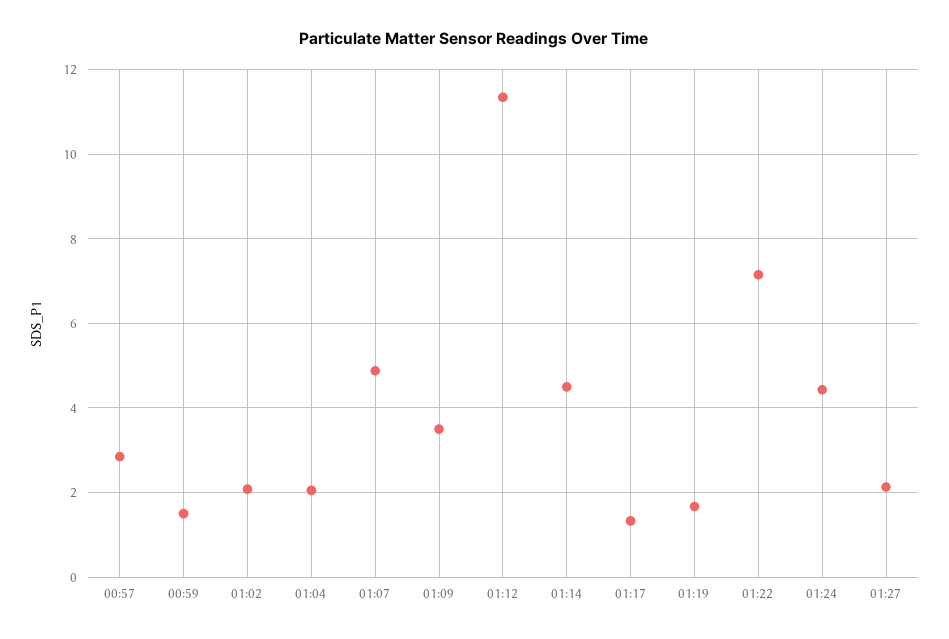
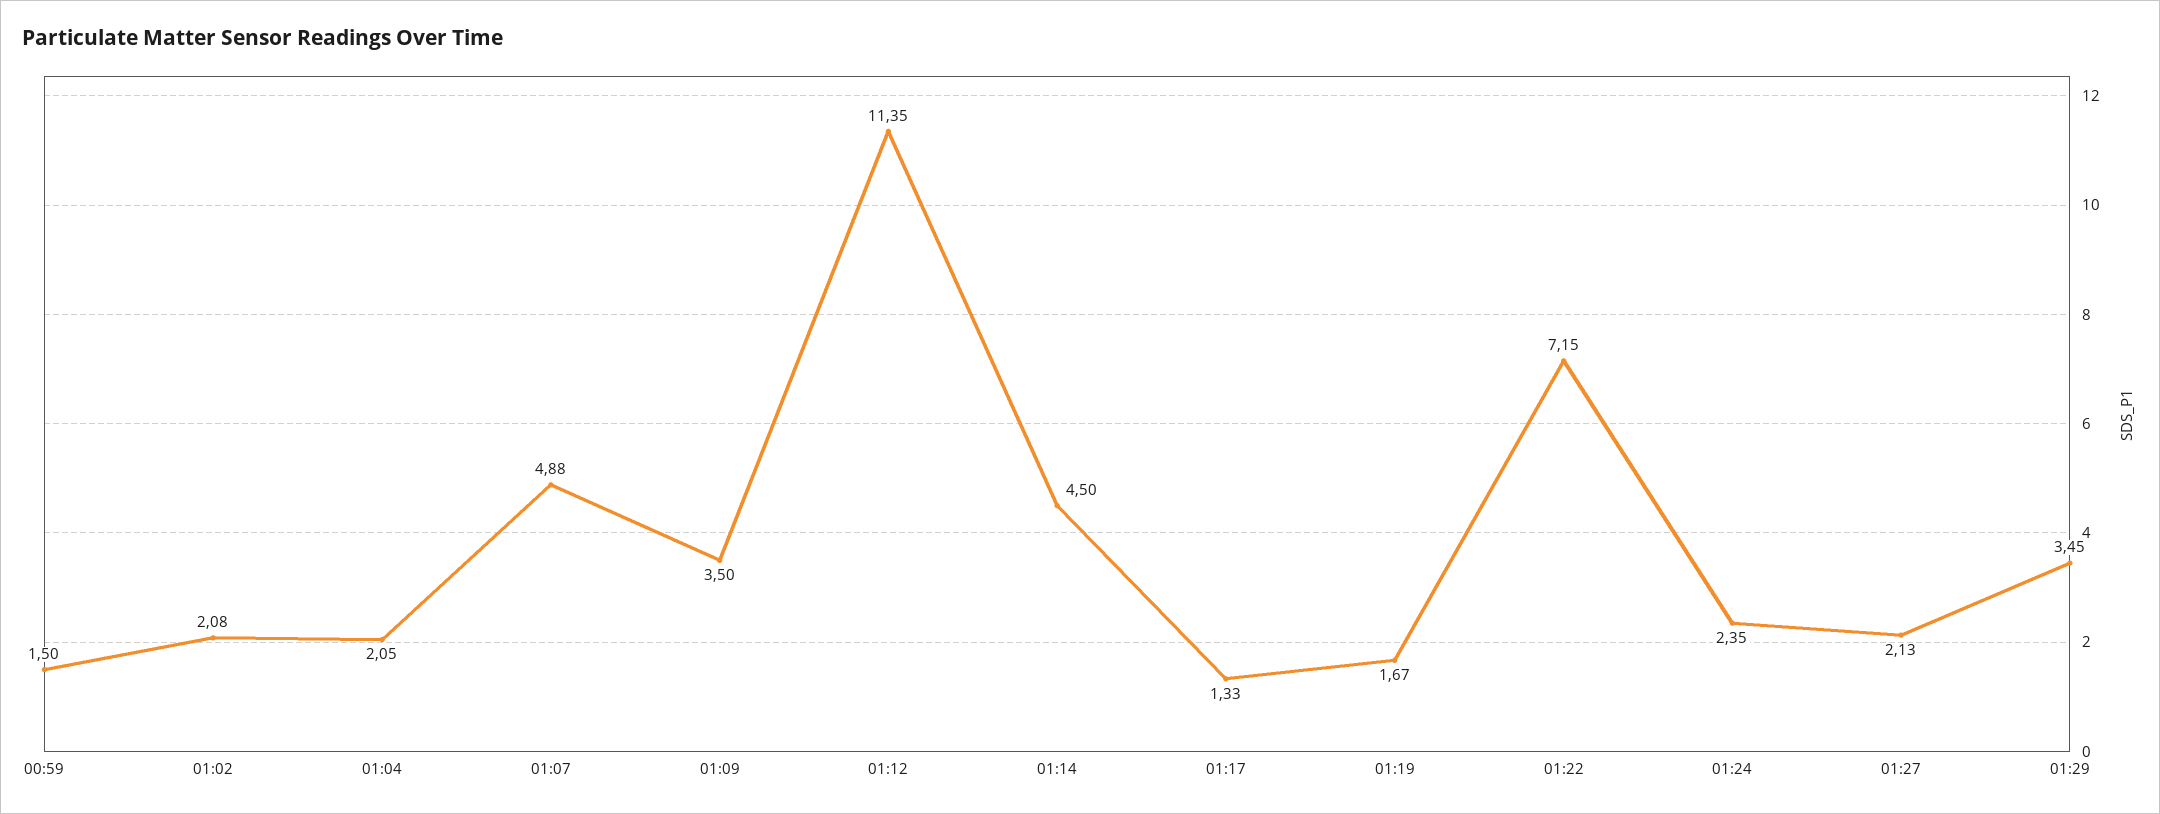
00:57: 2.8 -> none
01:24: 4.4 -> 2.35
01:29: none -> 3.45

